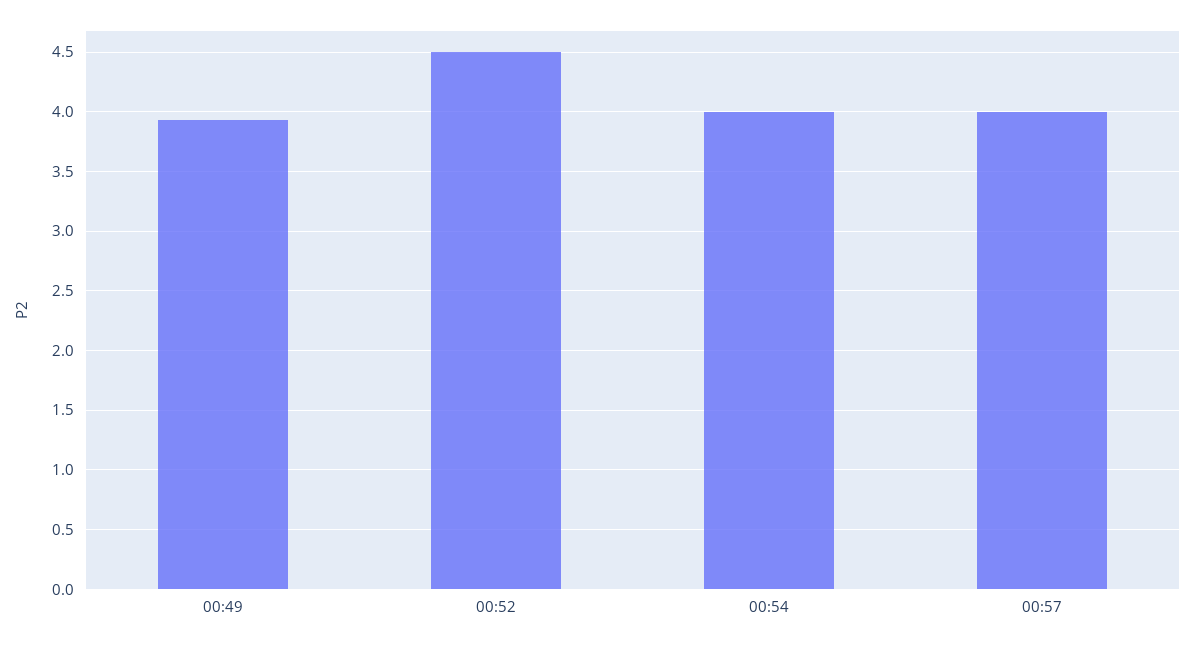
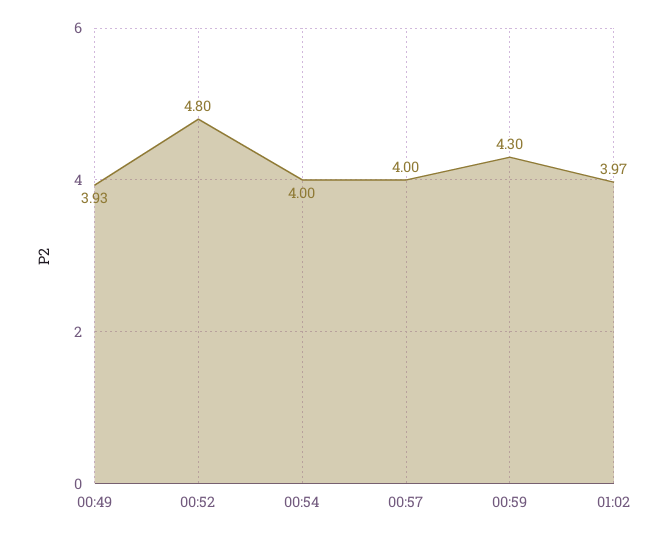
00:52: 4.5 -> 4.8
00:59: none -> 4.3
01:02: none -> 3.97

